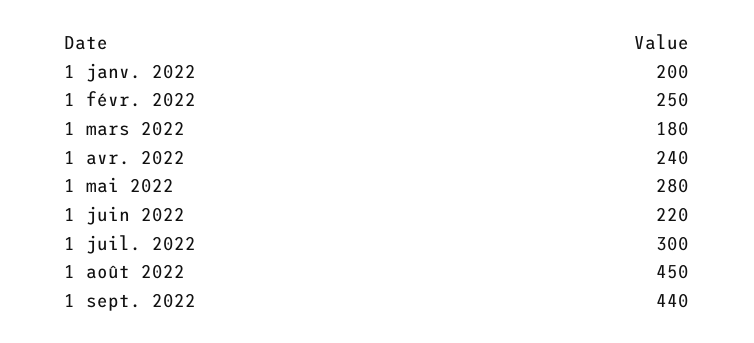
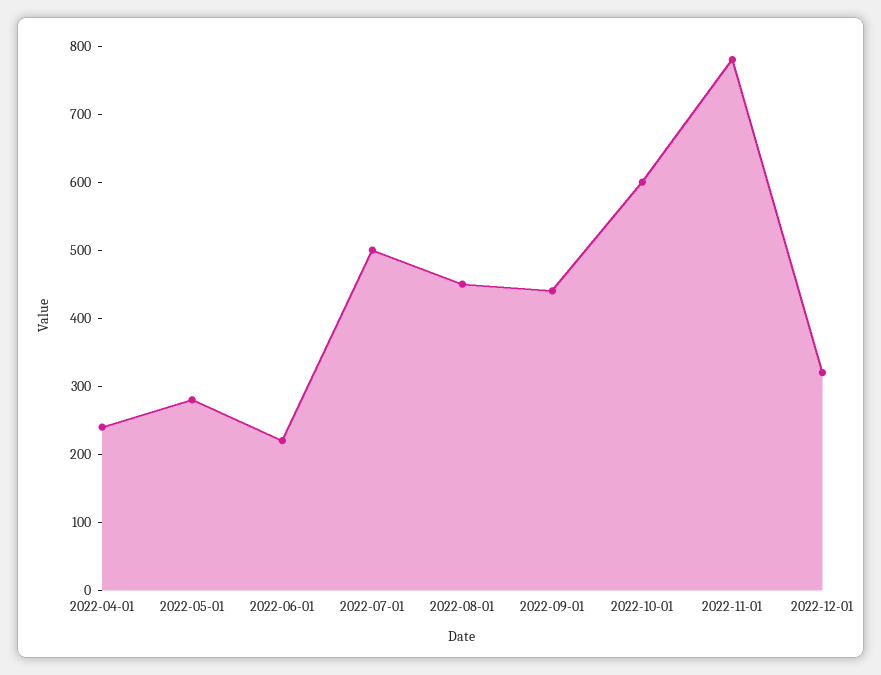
1 janv. 2022: 200 -> none
1 févr. 2022: 250 -> none
1 mars 2022: 180 -> none
1 juil. 2022: 300 -> 500
2022-10-01: none -> 600
2022-11-01: none -> 780
2022-12-01: none -> 320

